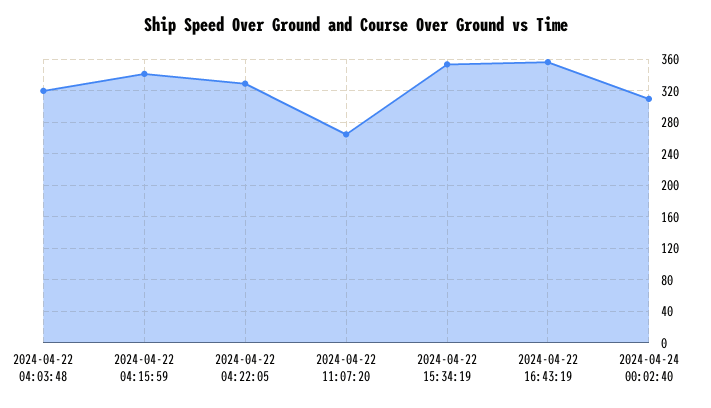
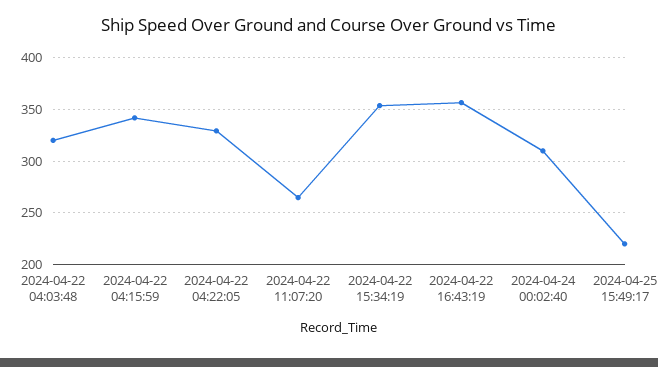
2024-04-25 15:49:17: none -> 220

